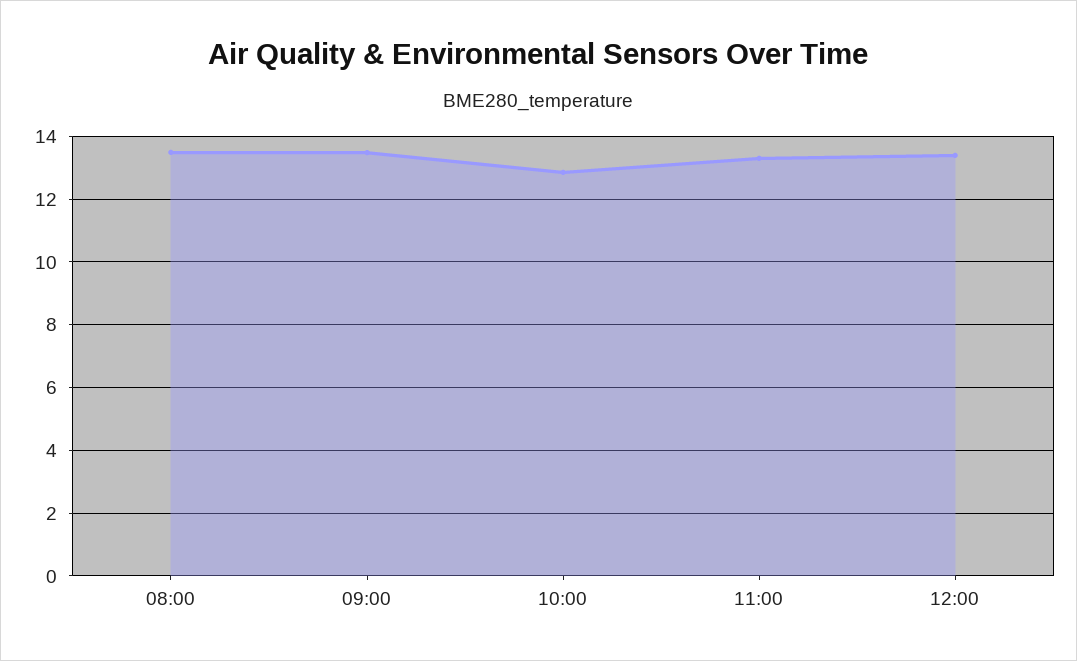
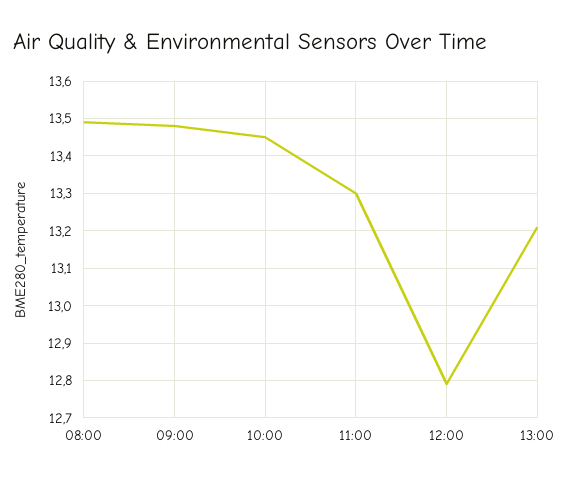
10:00: 12.8 -> 13.45
12:00: 13.4 -> 12.8
13:00: none -> 13.2

